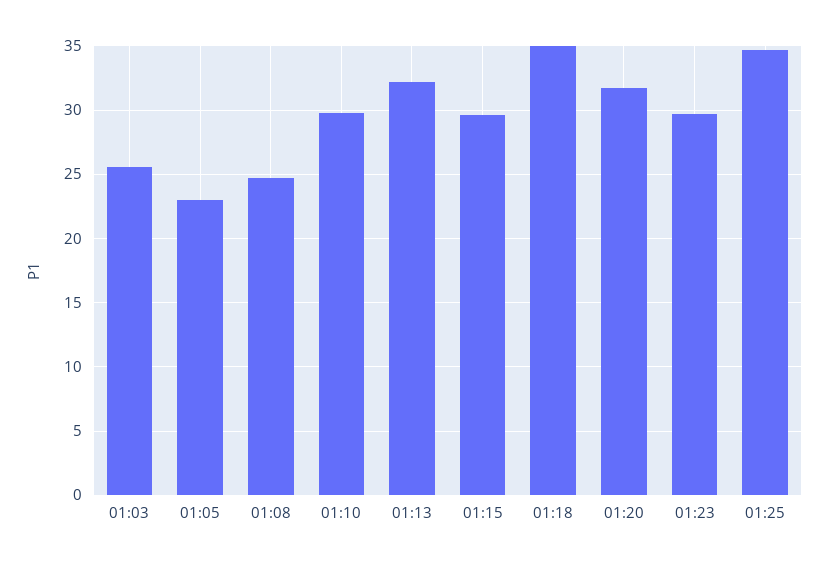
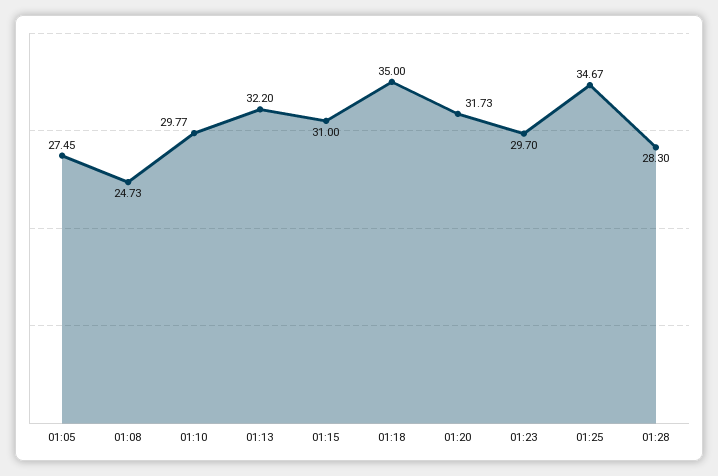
01:03: 25.5 -> none
01:05: 23 -> 27.45
01:15: 29.5 -> 31
01:28: none -> 28.3

